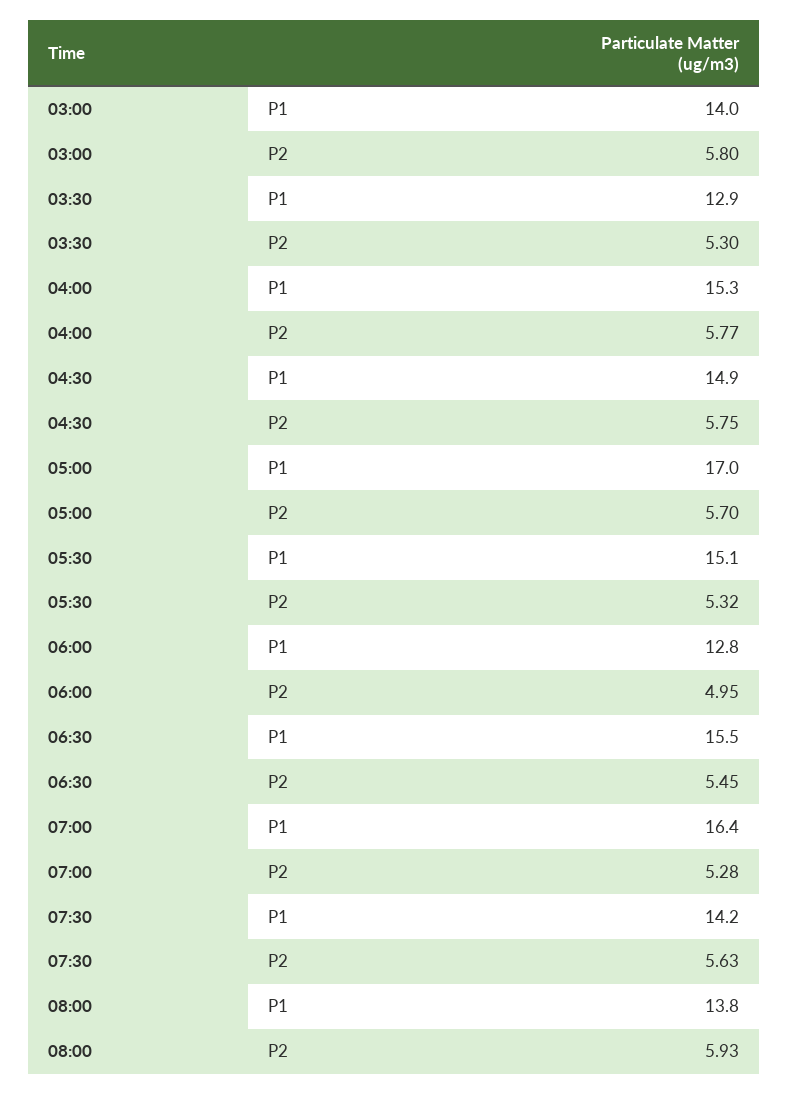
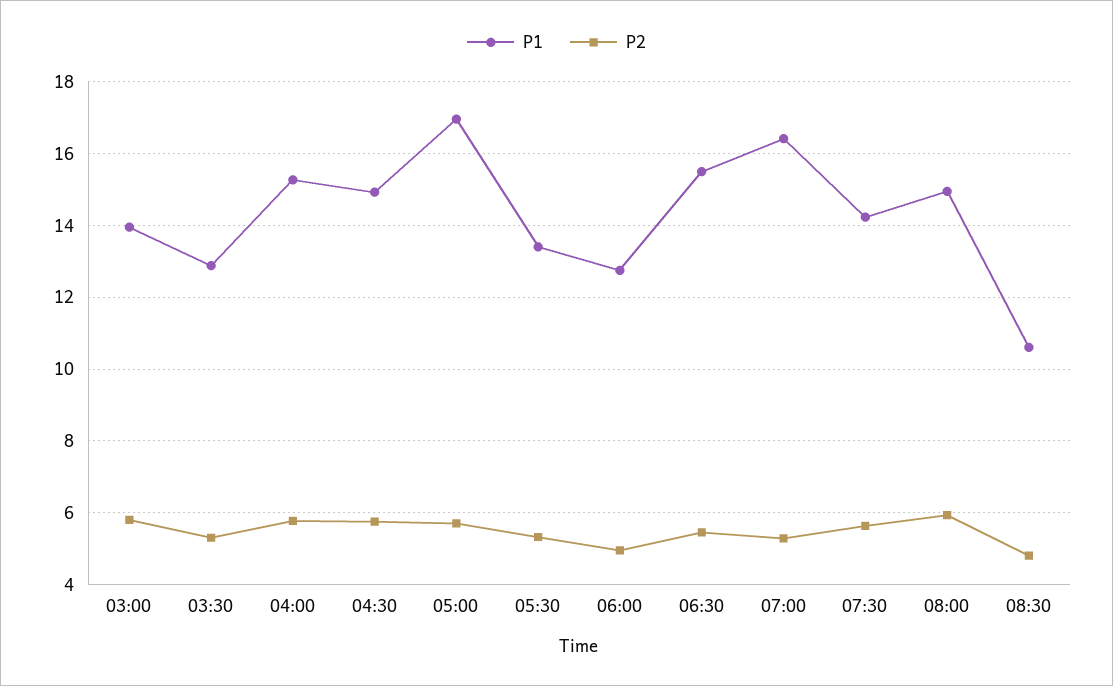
P1, 05:30: 15.1 -> 13.4
P1, 08:00: 13.8 -> 15
P1, 08:30: none -> 10.6
P2, 08:30: none -> 4.8

